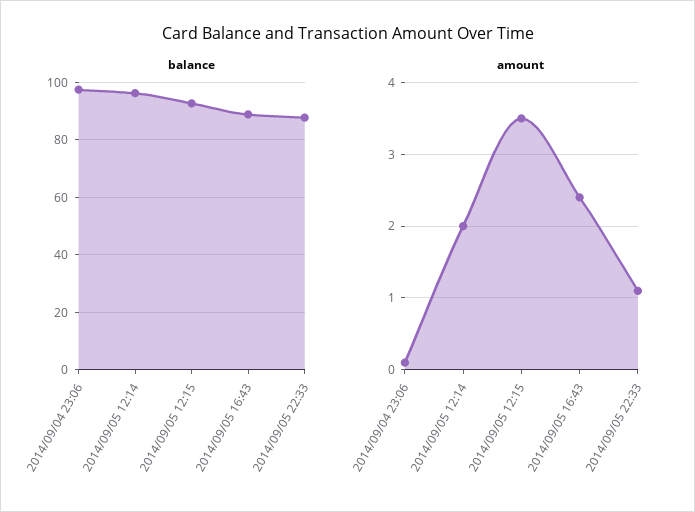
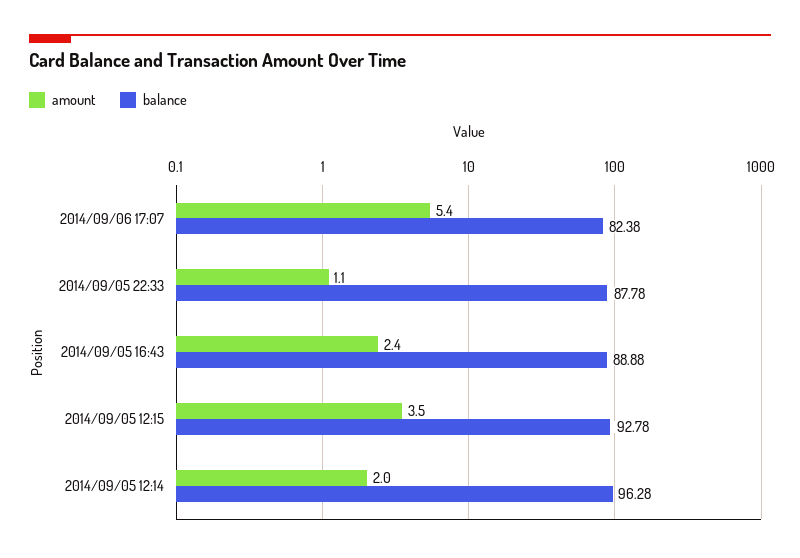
balance, 2014/09/04 23:06: 97.5 -> none
amount, 2014/09/04 23:06: 0.1 -> none
amount, 2014/09/06 17:07: none -> 5.4
balance, 2014/09/06 17:07: none -> 82.38

